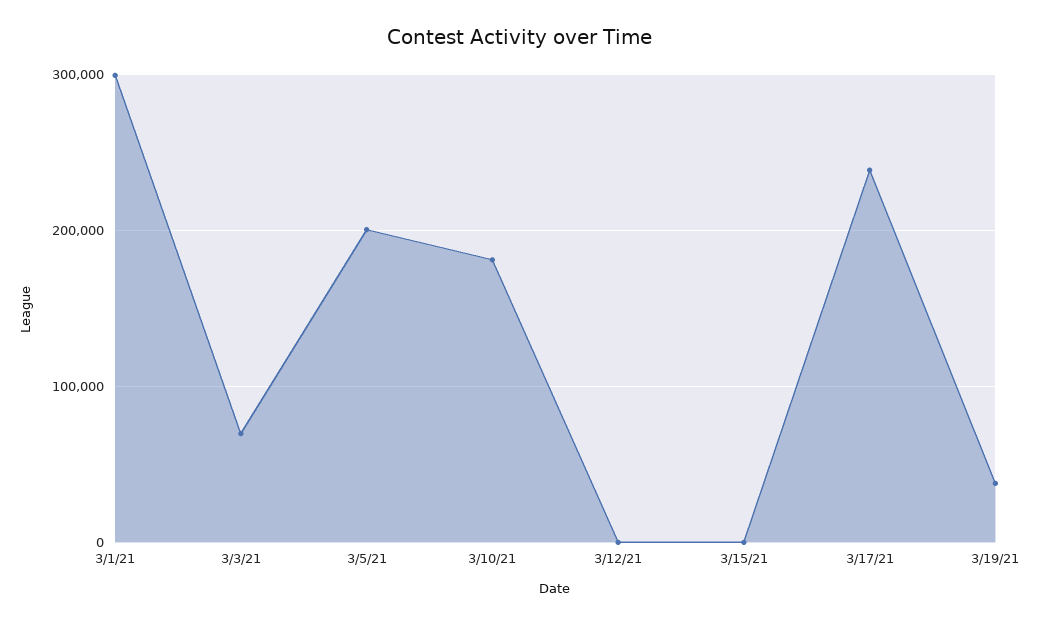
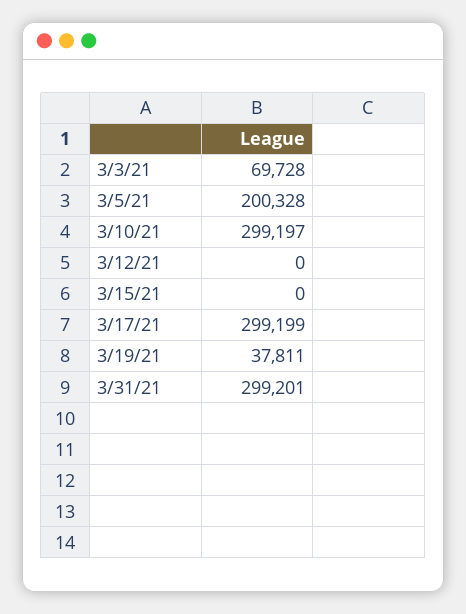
3/1/21: 300000 -> none
3/10/21: 180000 -> 299197
3/17/21: 240000 -> 299199
3/31/21: none -> 299201

